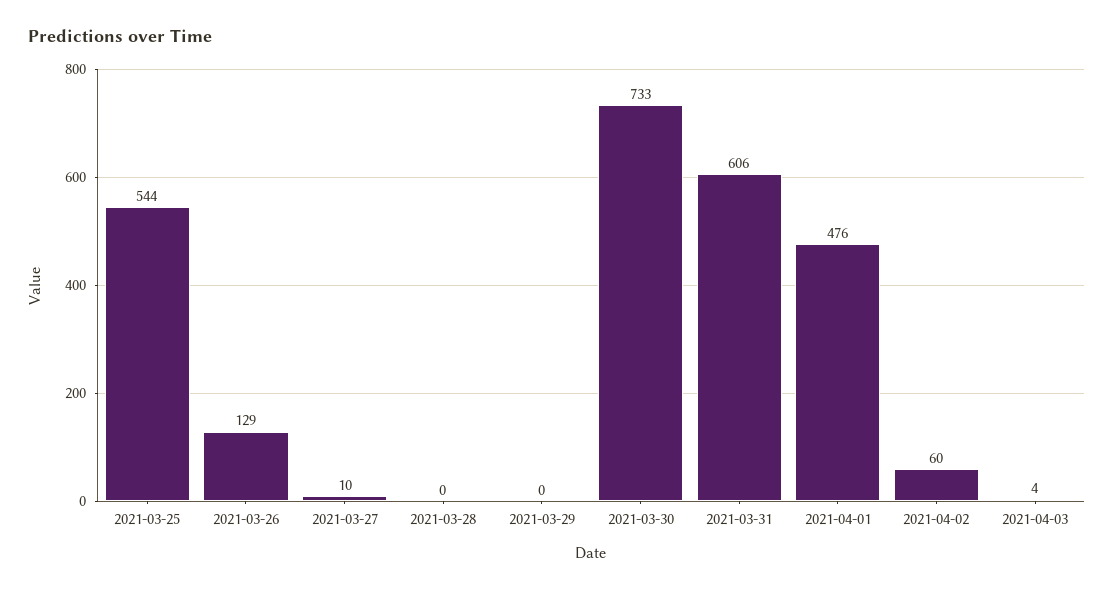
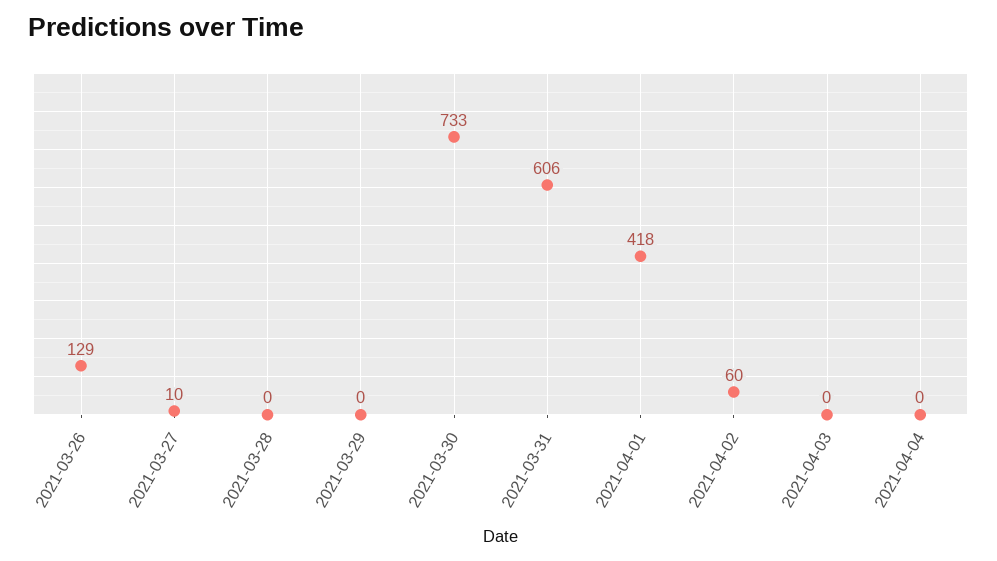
2021-03-25: 544 -> none
2021-04-01: 476 -> 418
2021-04-03: 4 -> 0
2021-04-04: none -> 0

